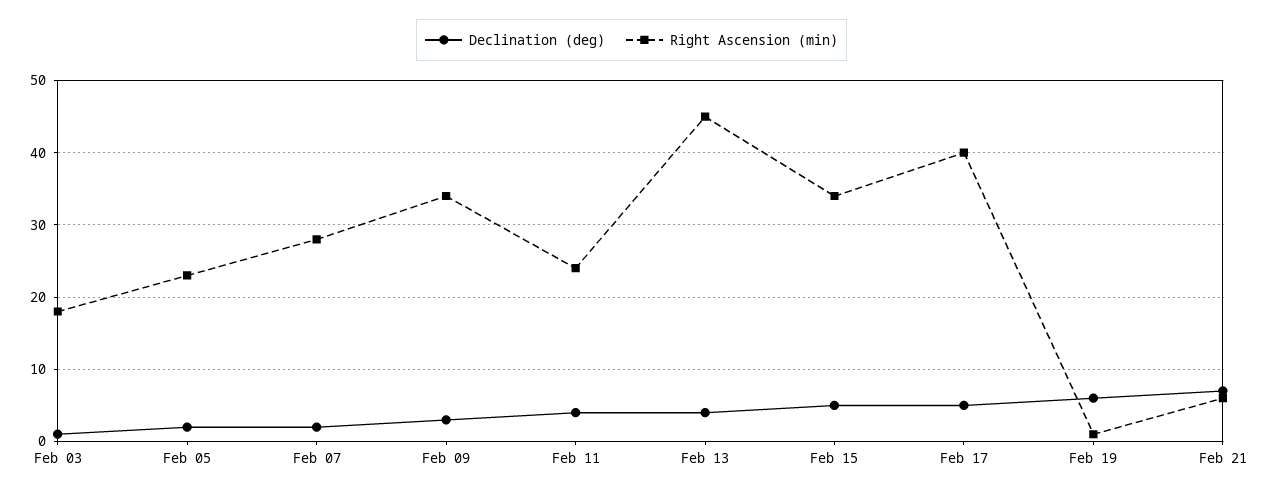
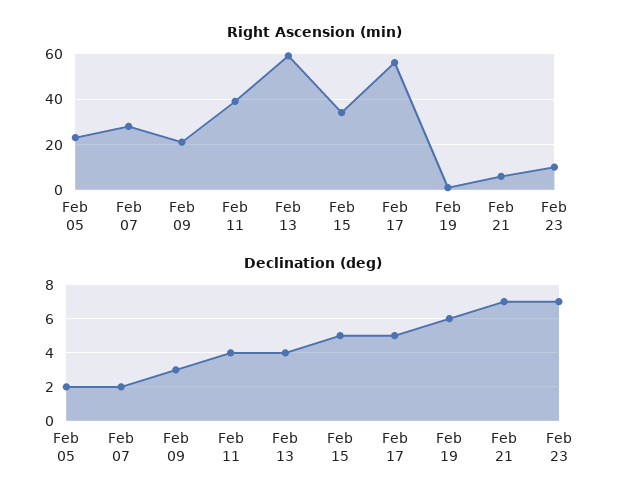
Declination (deg), Feb 03: 1 -> none
Right Ascension (min), Feb 03: 18 -> none
Right Ascension (min), Feb 09: 34 -> 20
Right Ascension (min), Feb 11: 24 -> 40
Right Ascension (min), Feb 13: 45 -> 60
Right Ascension (min), Feb 17: 40 -> 55
Right Ascension (min), Feb 23: none -> 10
Declination (deg), Feb 23: none -> 7

